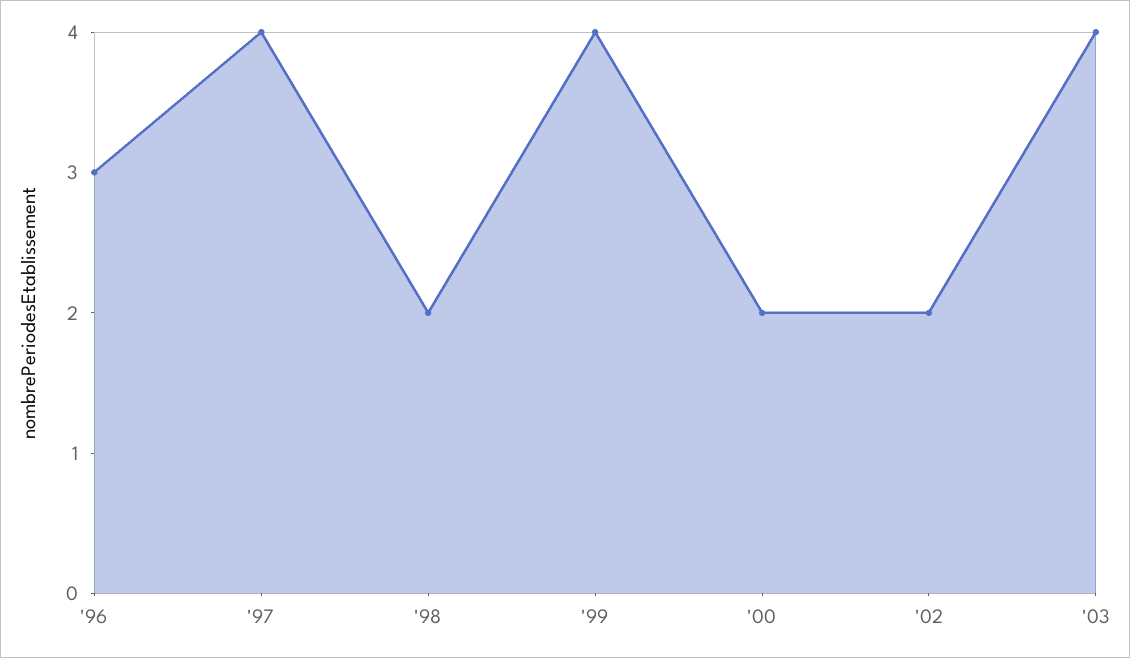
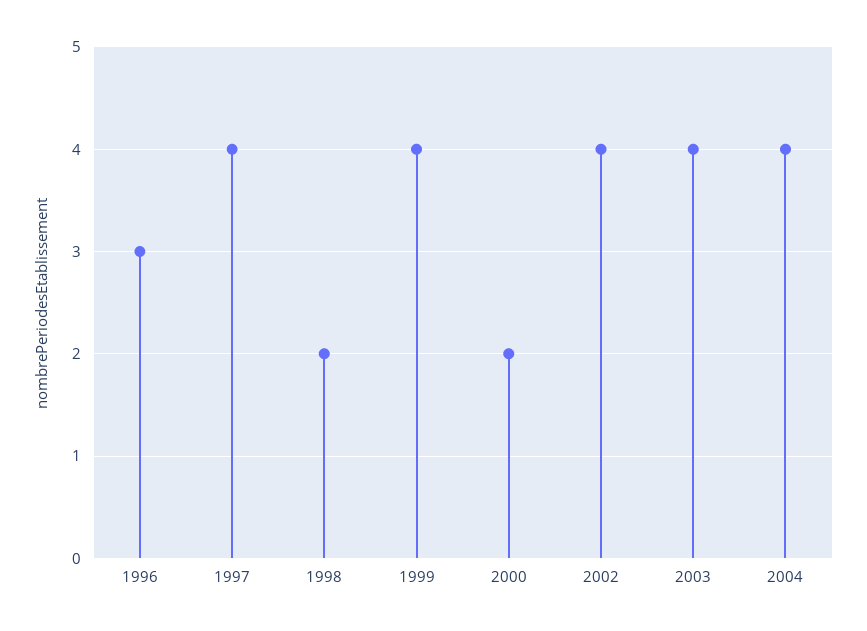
'02: 2 -> 4
2004: none -> 4

